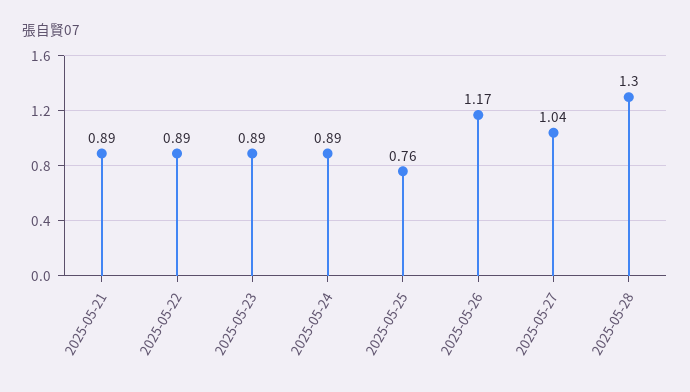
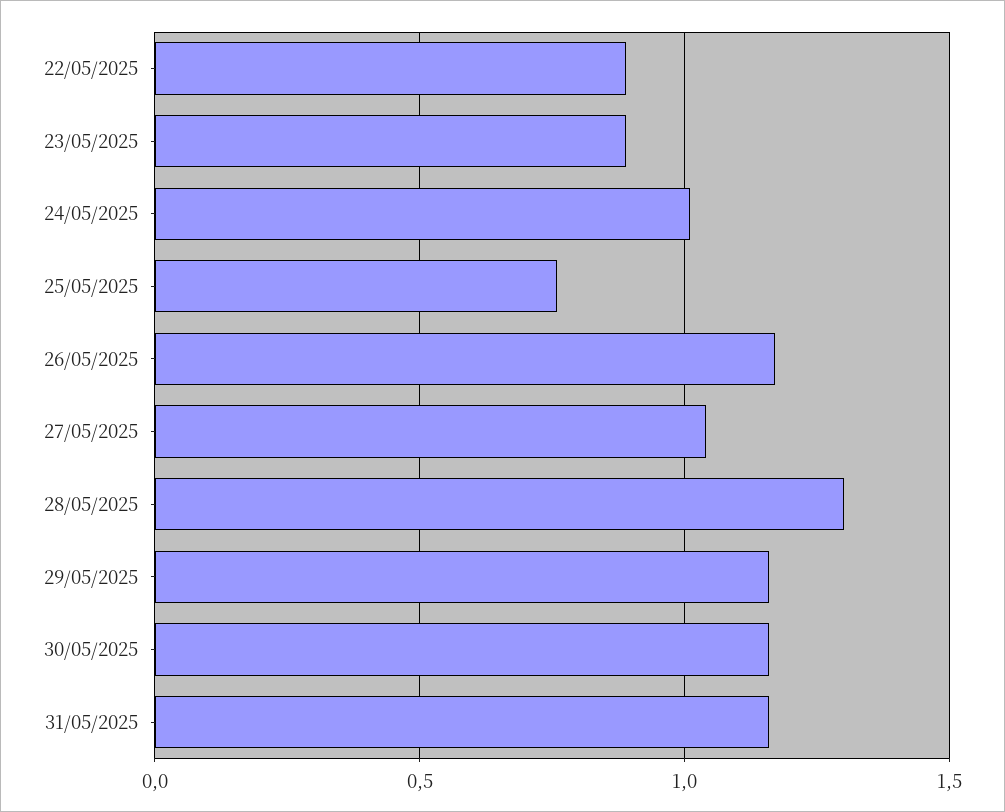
2025-05-21: 0.89 -> none
2025-05-24: 0.89 -> 1
29/05/2025: none -> 1.15
30/05/2025: none -> 1.15
31/05/2025: none -> 1.15

